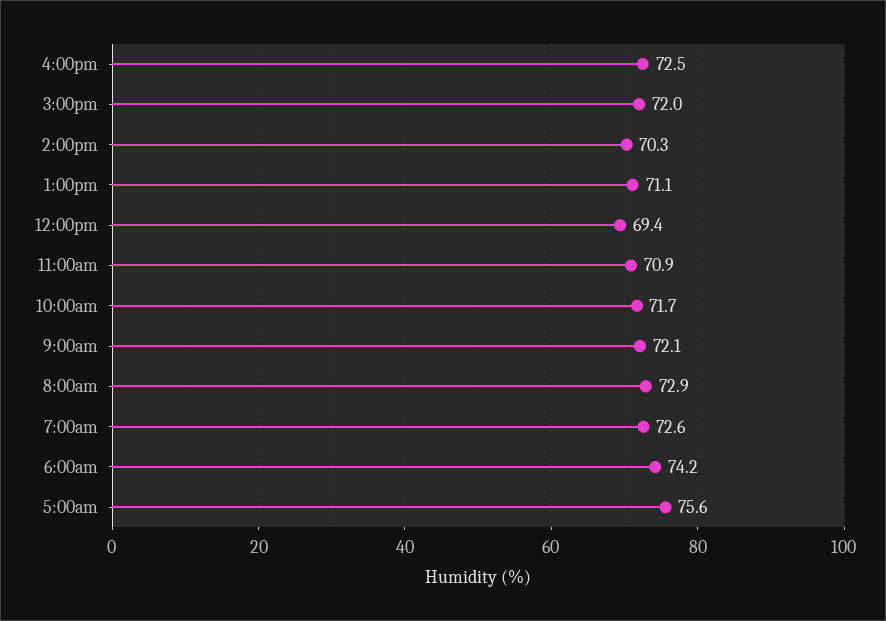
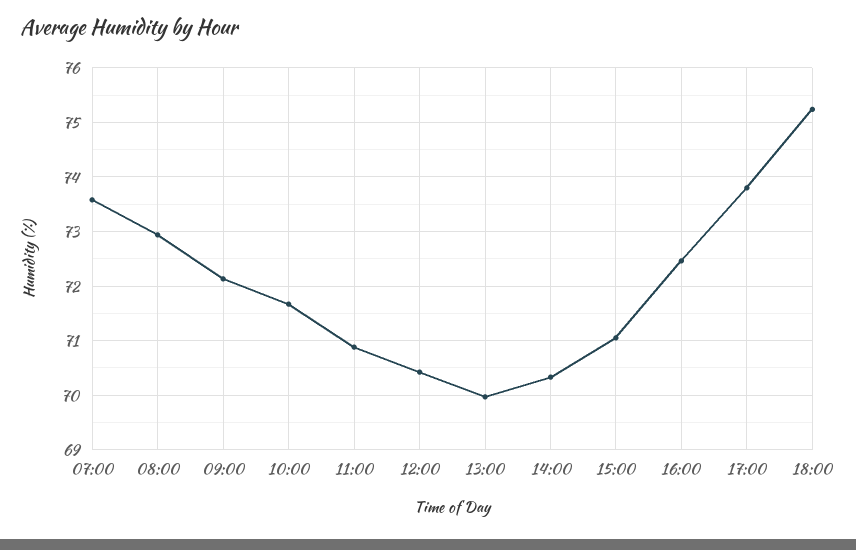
3:00pm: 72 -> 71
1:00pm: 71.1 -> 70
12:00pm: 69.4 -> 70.4
7:00am: 72.6 -> 73.6
6:00am: 74.2 -> none
5:00am: 75.6 -> none
17:00: none -> 73.8
18:00: none -> 75.2

